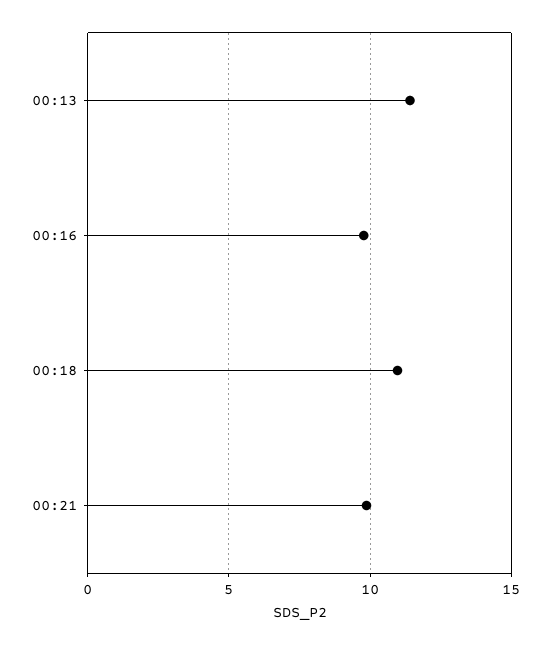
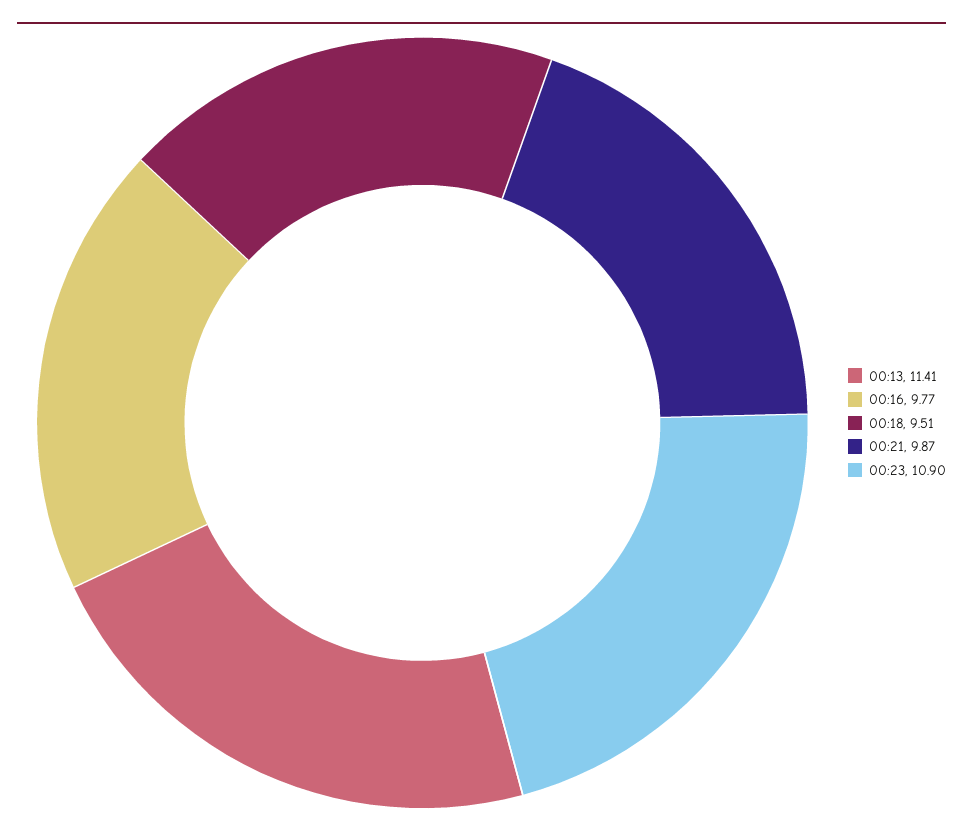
00:18: 11 -> 9.51
00:23: none -> 10.9

